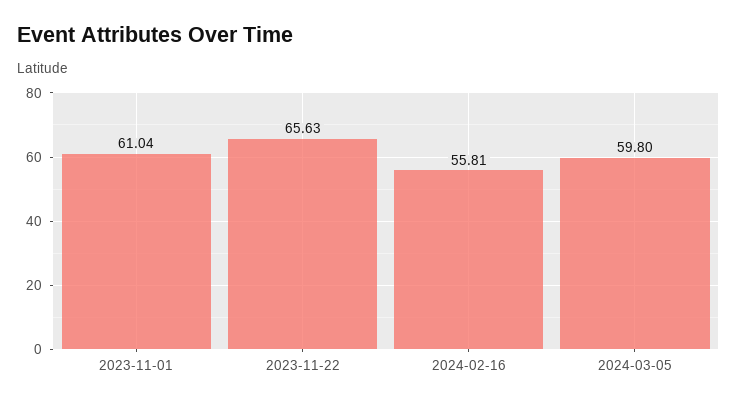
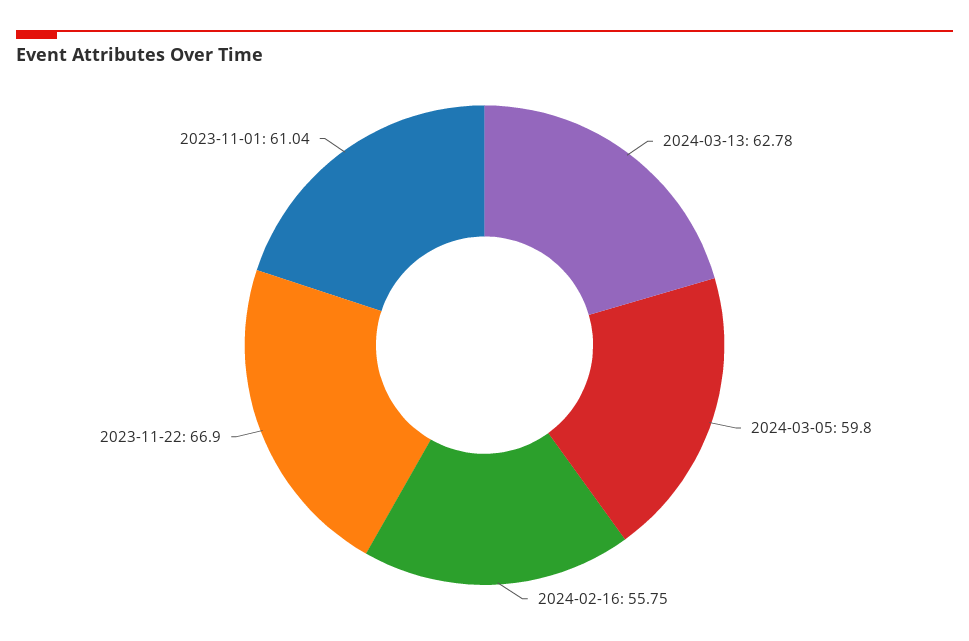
2023-11-22: 65.63 -> 66.9
2024-02-16: 55.81 -> 55.75
2024-03-13: none -> 62.78

